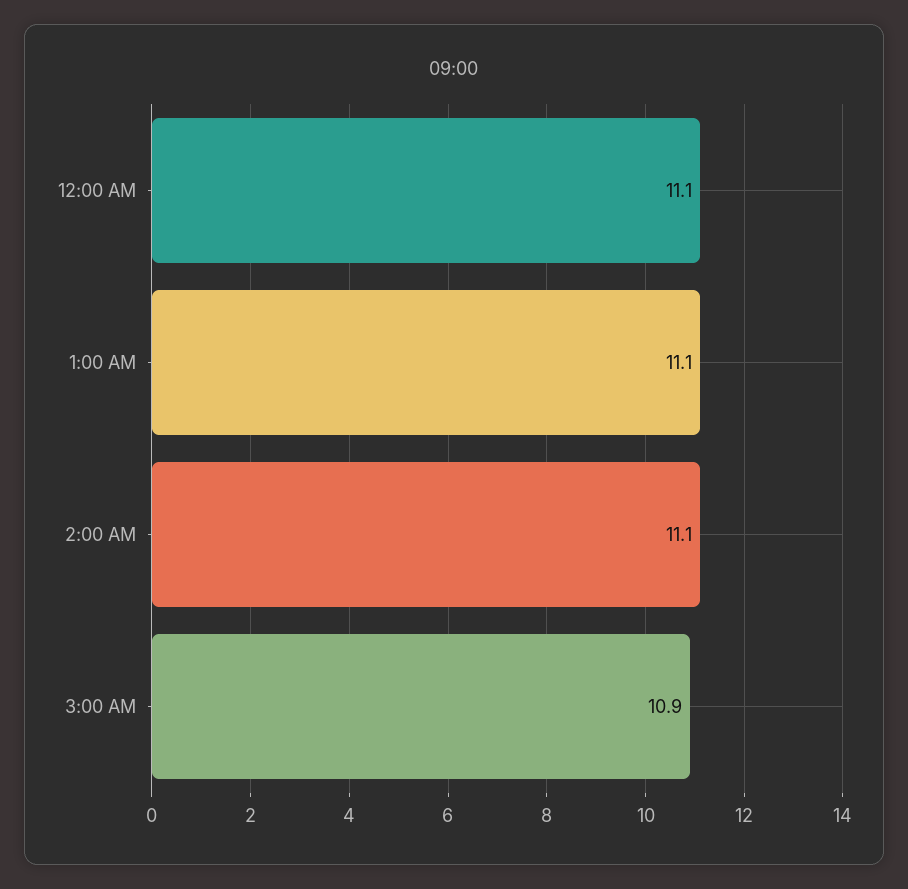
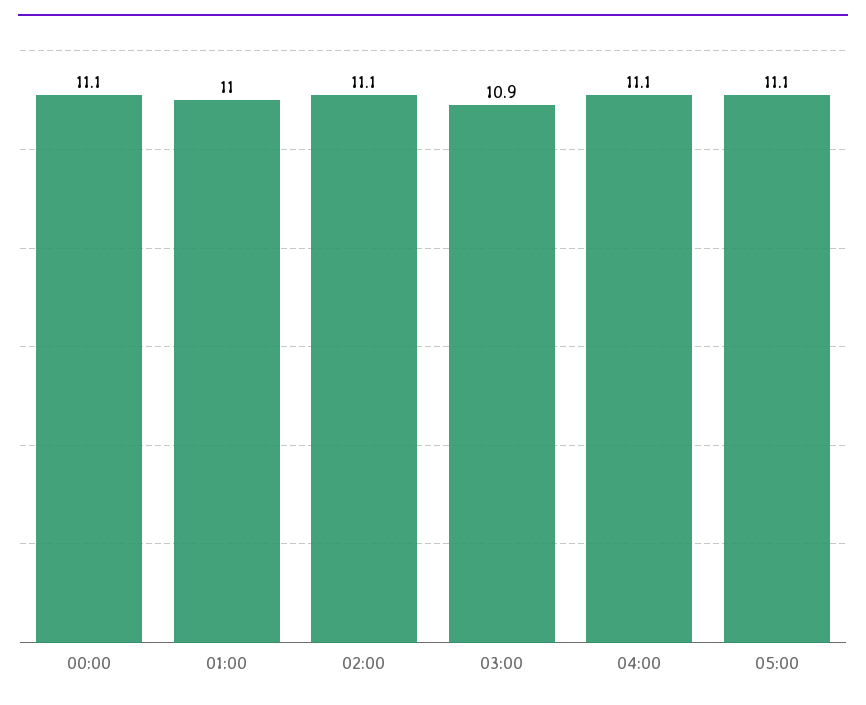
1:00 AM: 11.1 -> 11
04:00: none -> 11.1
05:00: none -> 11.1

